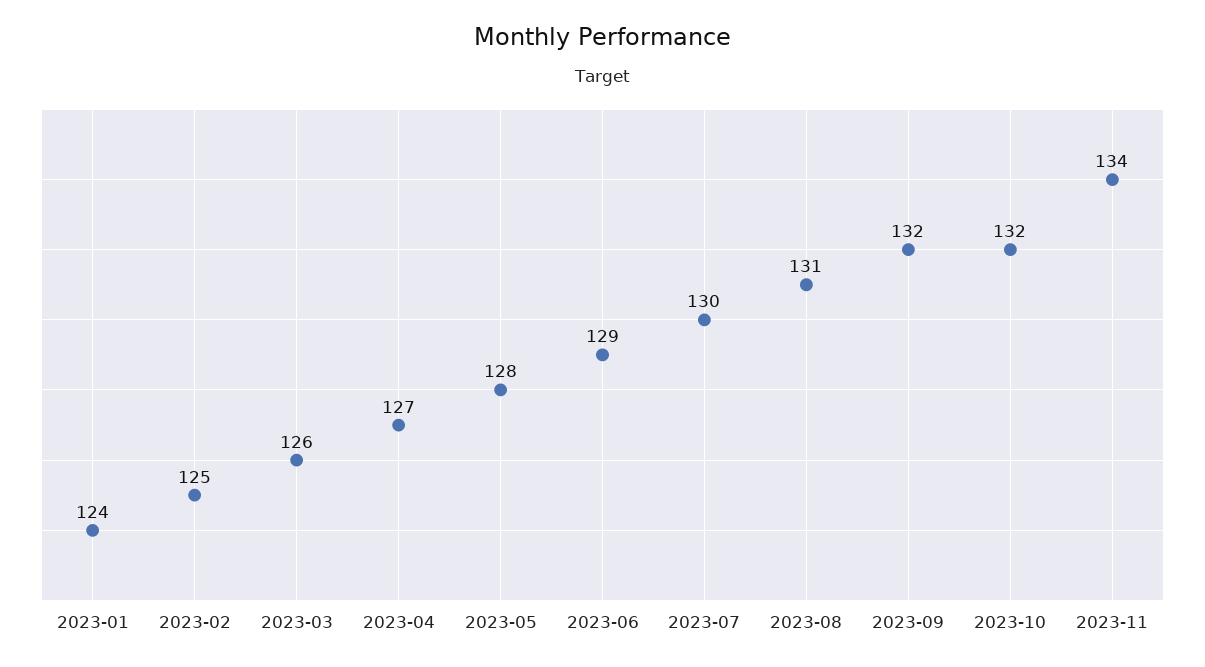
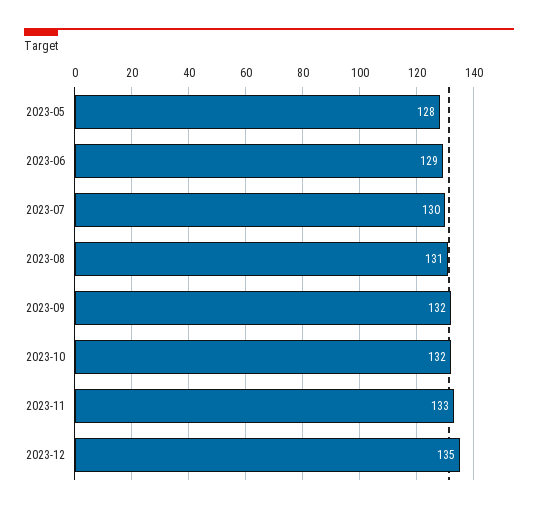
2023-01: 124 -> none
2023-02: 125 -> none
2023-03: 126 -> none
2023-04: 127 -> none
2023-11: 134 -> 133
2023-12: none -> 135

